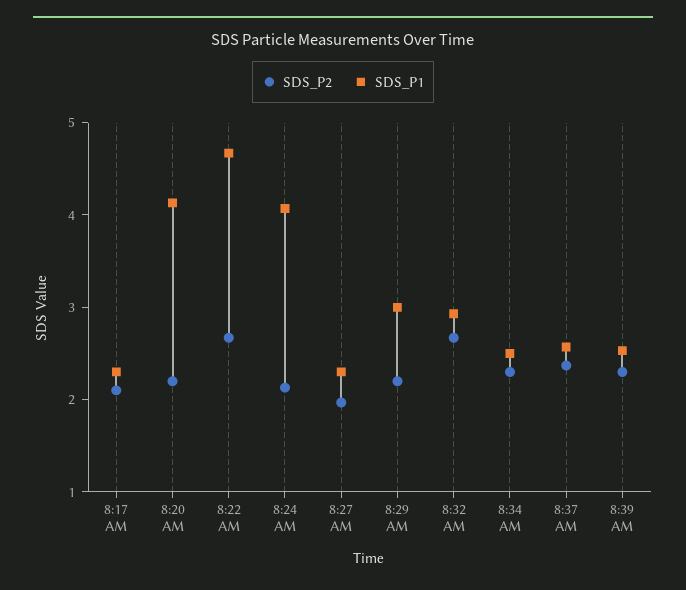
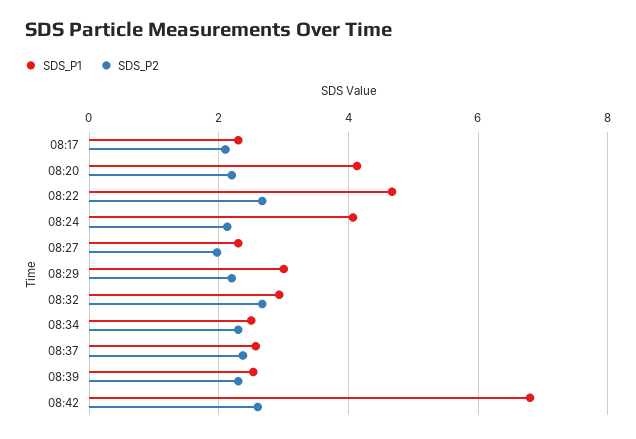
SDS_P1, 08:42: none -> 6.8
SDS_P2, 08:42: none -> 2.6

